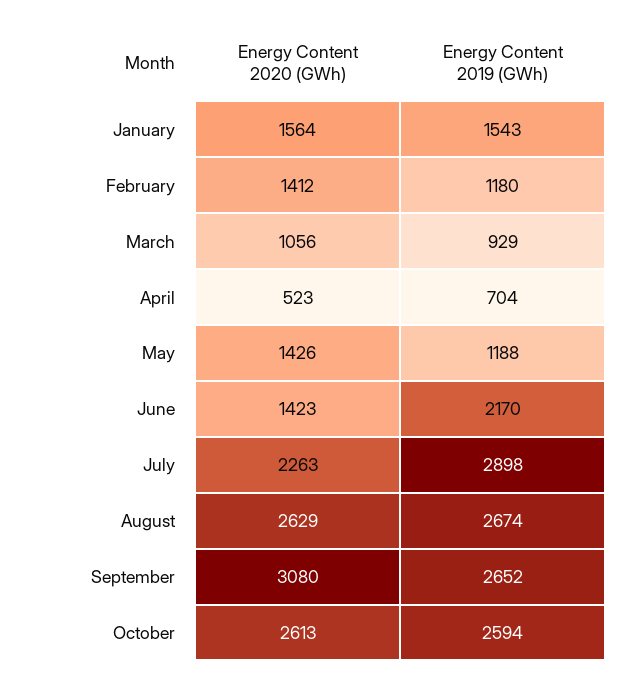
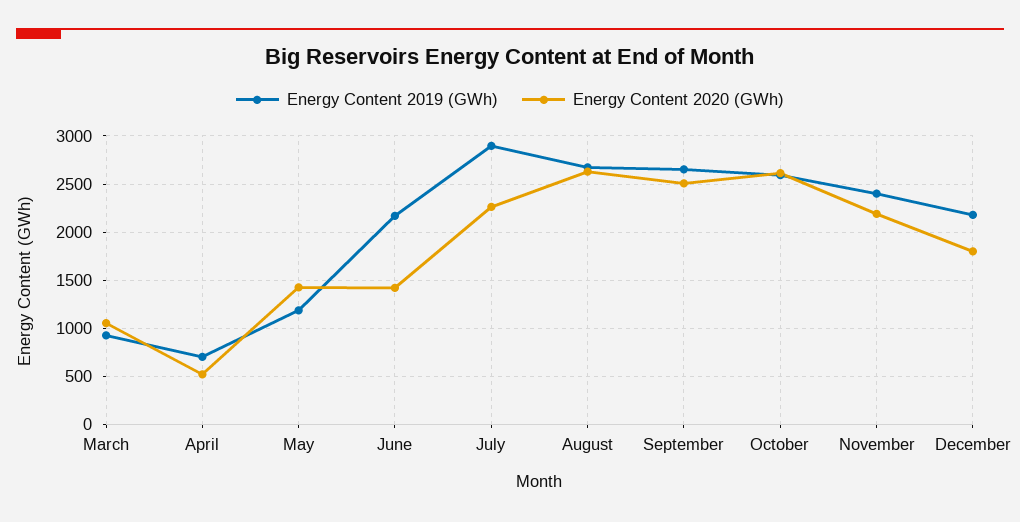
Energy Content 2020 (GWh), January: 1564 -> none
Energy Content 2019 (GWh), January: 1543 -> none
Energy Content 2020 (GWh), February: 1412 -> none
Energy Content 2019 (GWh), February: 1180 -> none
Energy Content 2020 (GWh), September: 3080 -> 2500
Energy Content 2019 (GWh), November: none -> 2400
Energy Content 2020 (GWh), November: none -> 2200
Energy Content 2019 (GWh), December: none -> 2200
Energy Content 2020 (GWh), December: none -> 1800

